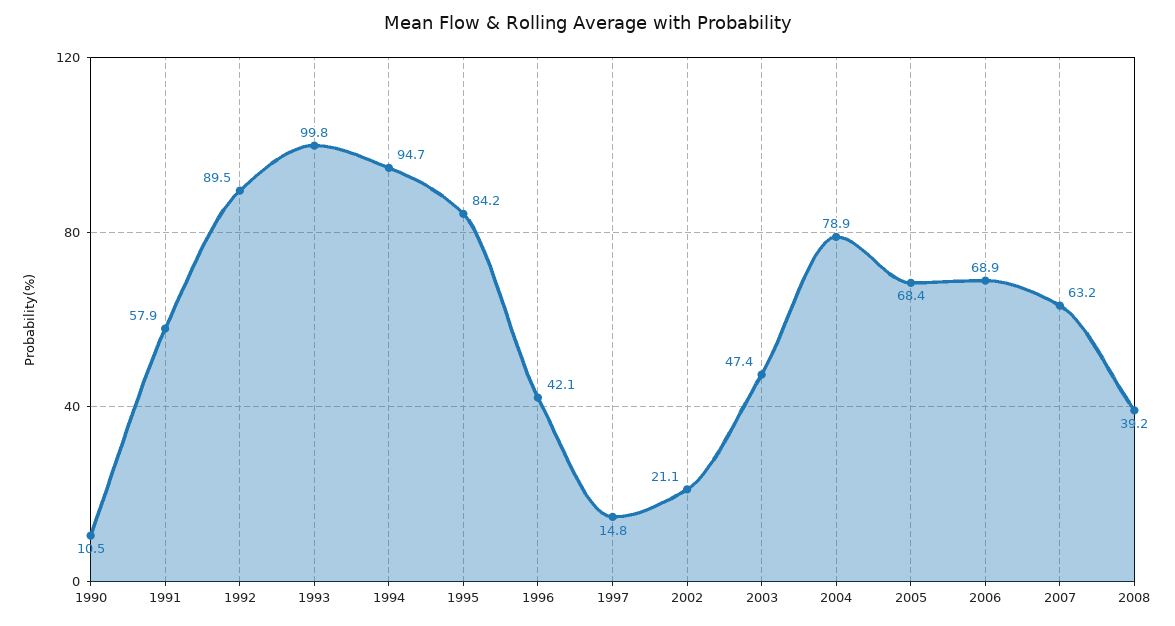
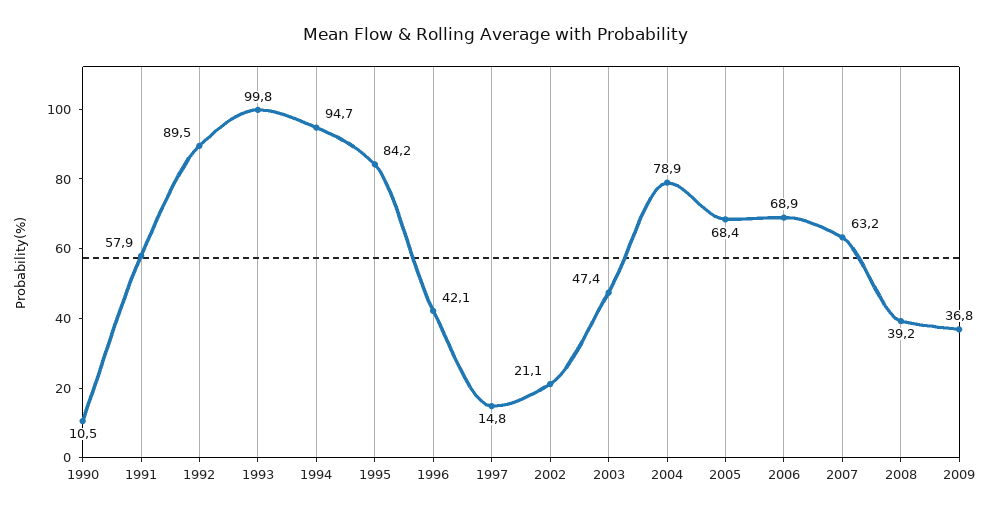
2009: none -> 36.8

